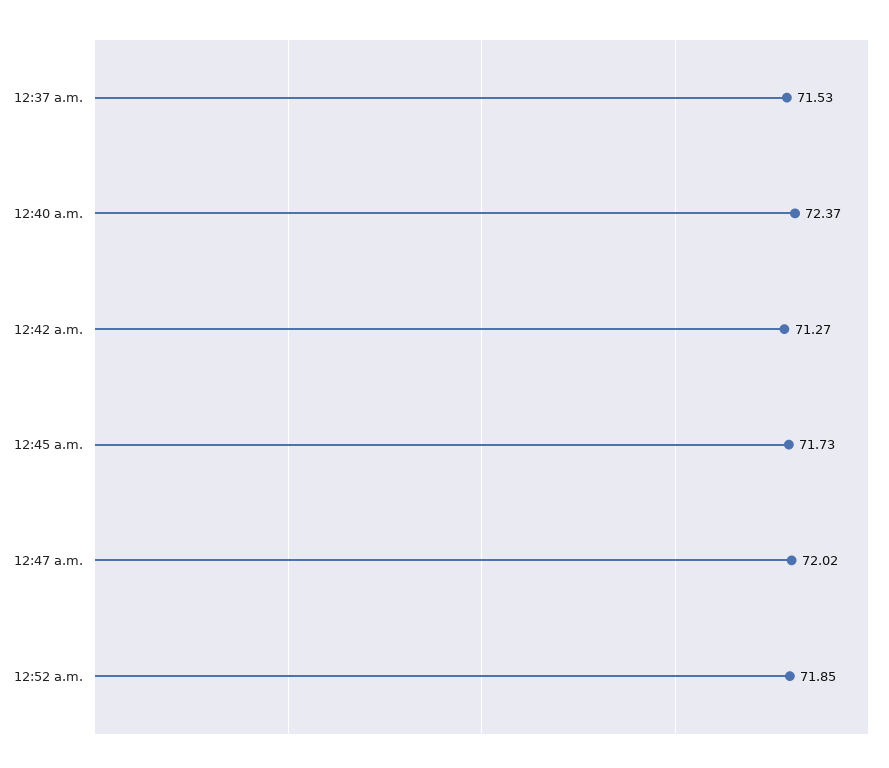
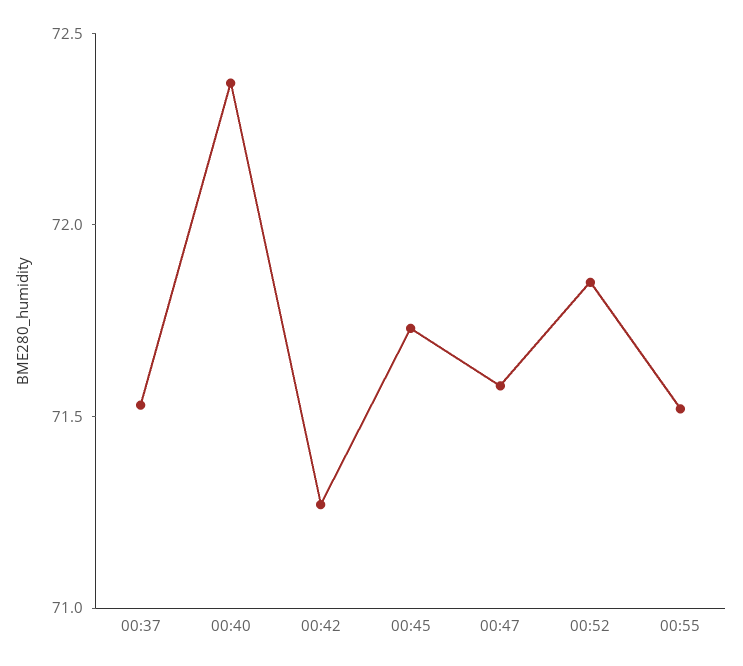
12:47 a.m.: 72.02 -> 71.6
00:55: none -> 71.5

